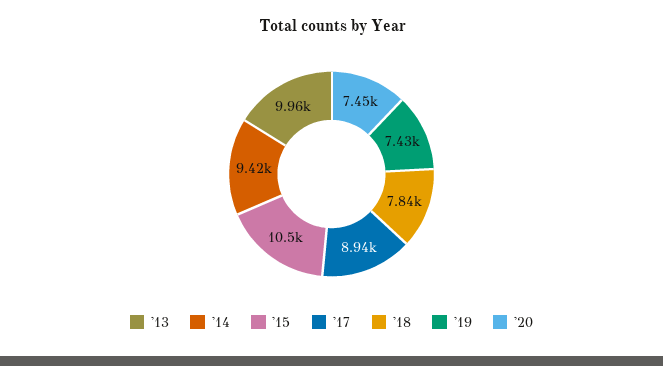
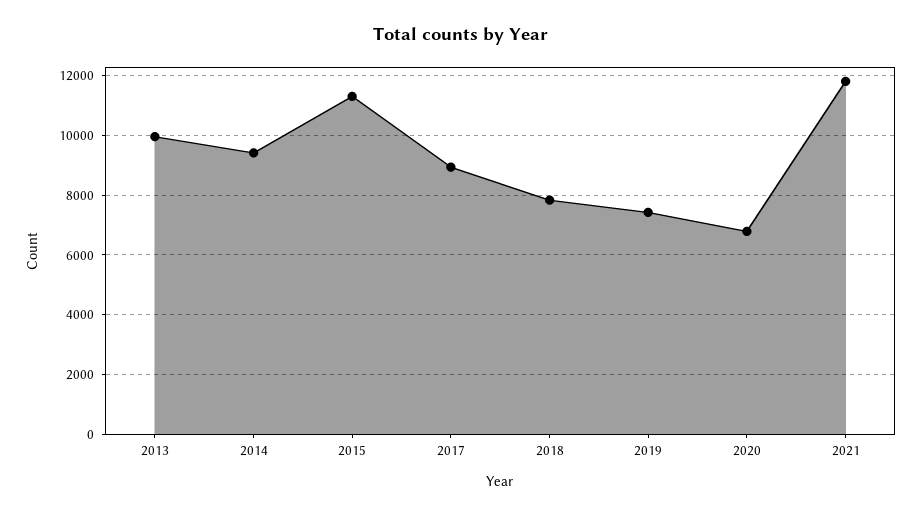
'15: 10500 -> 11250
'20: 7450 -> 6750
2021: none -> 11750

